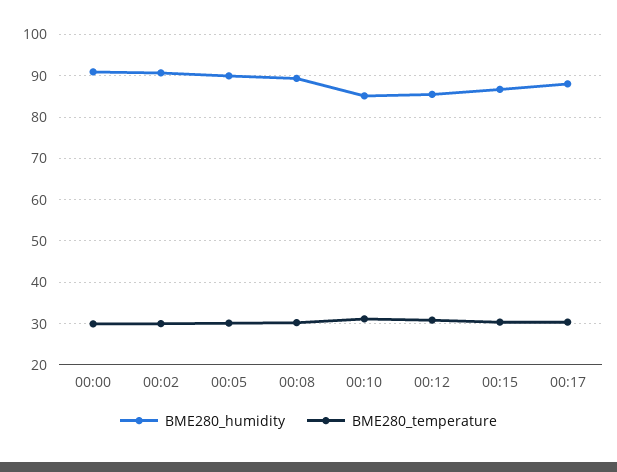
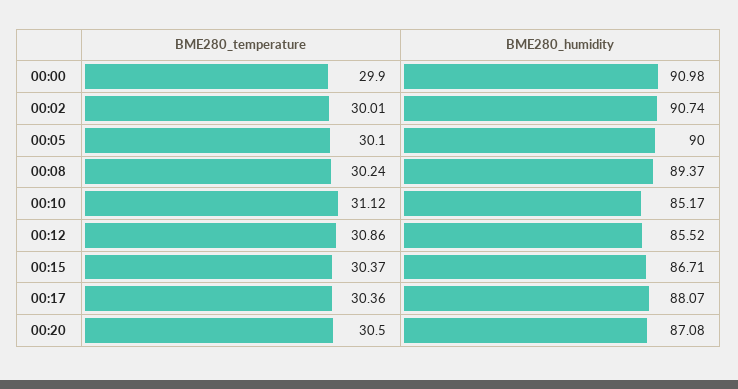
BME280_temperature, 00:20: none -> 30.5
BME280_humidity, 00:20: none -> 87.08

